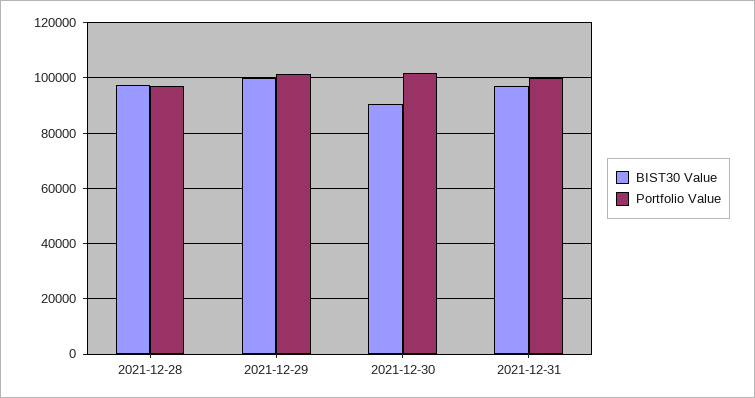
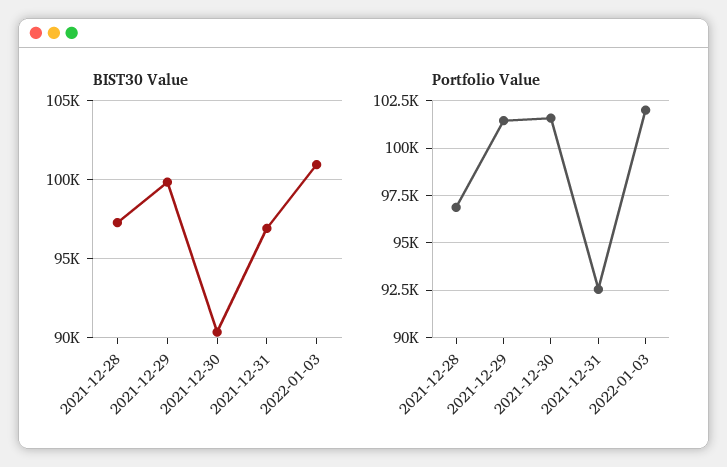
Portfolio Value, 2021-12-31: 100000 -> 92500
BIST30 Value, 2022-01-03: none -> 101000
Portfolio Value, 2022-01-03: none -> 102000

